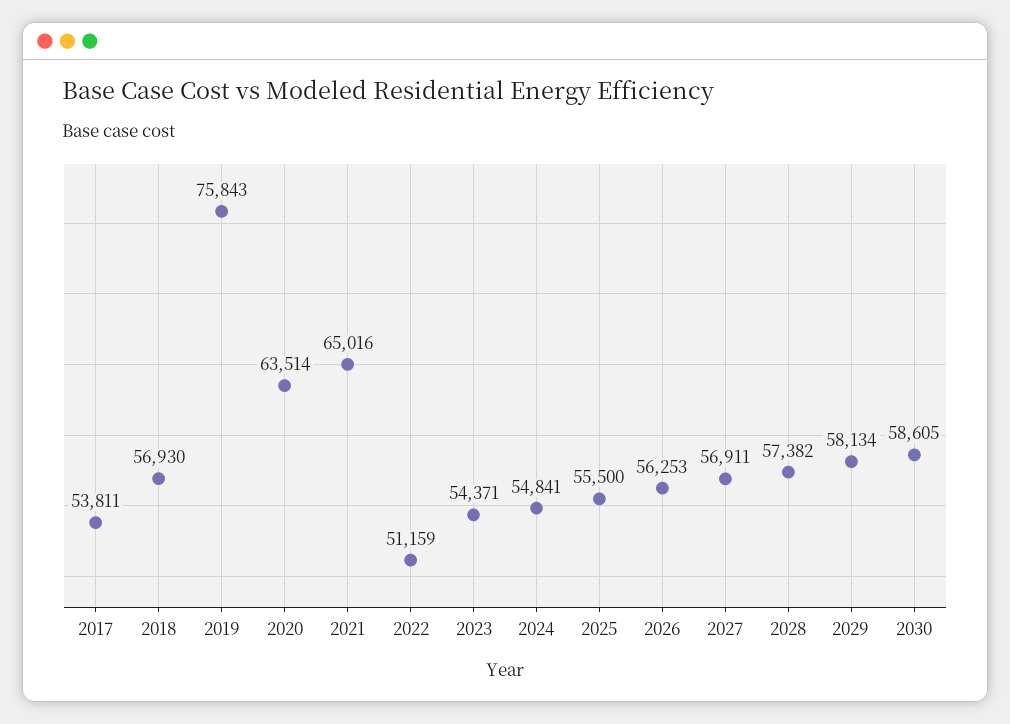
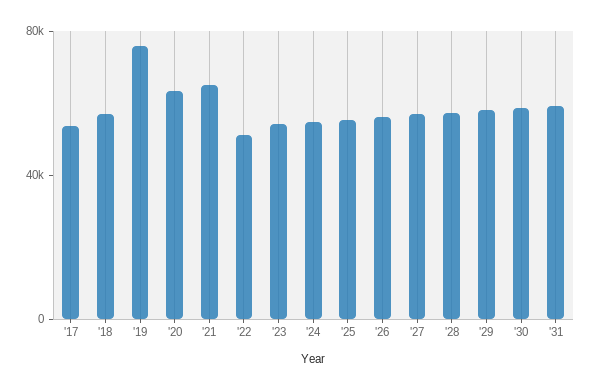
'31: none -> 60000

